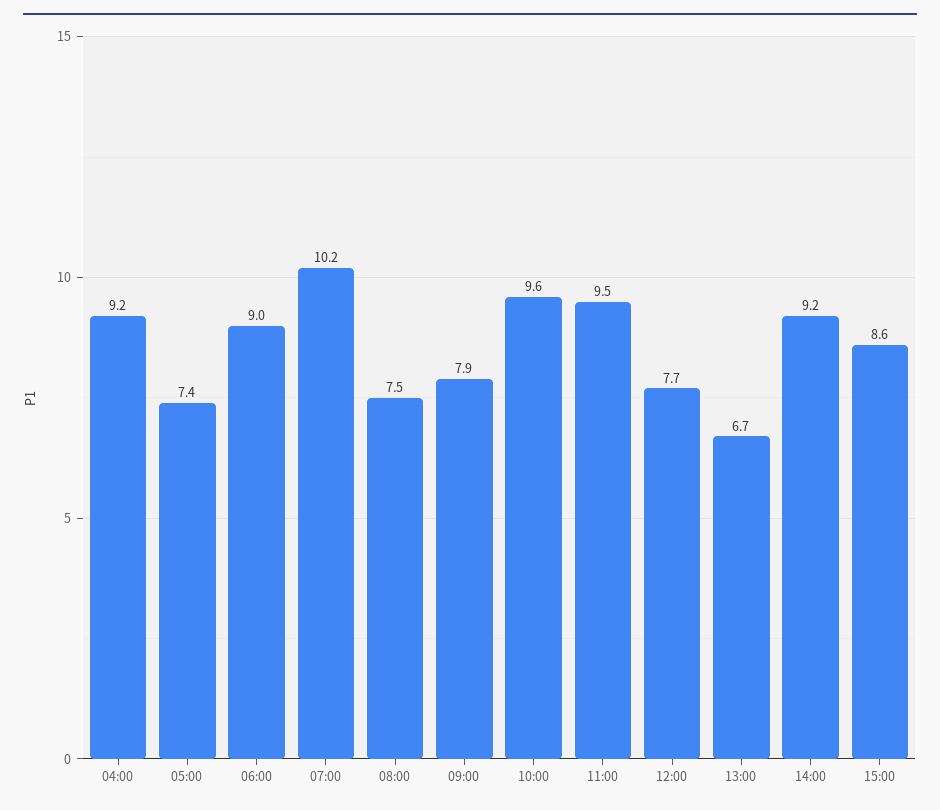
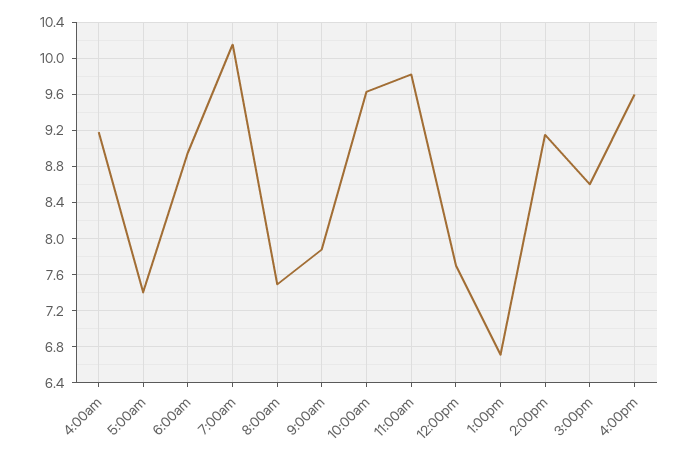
11:00: 9.5 -> 9.8
4:00pm: none -> 9.6

